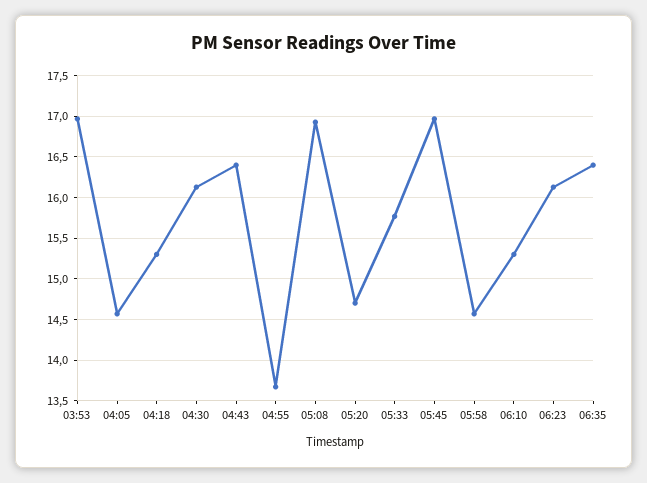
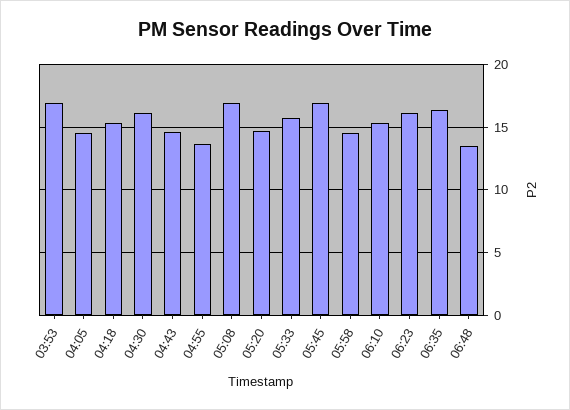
04:43: 16.4 -> 14.5
06:48: none -> 13.5

